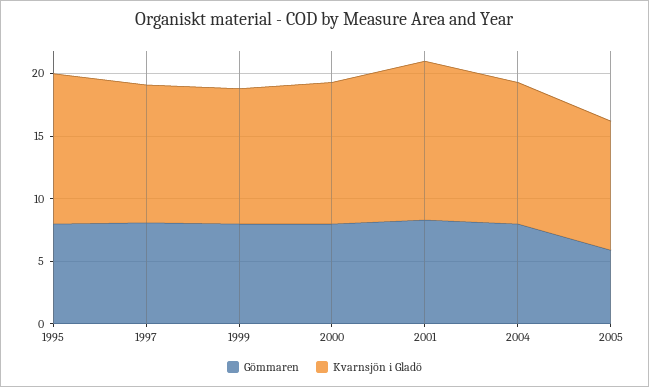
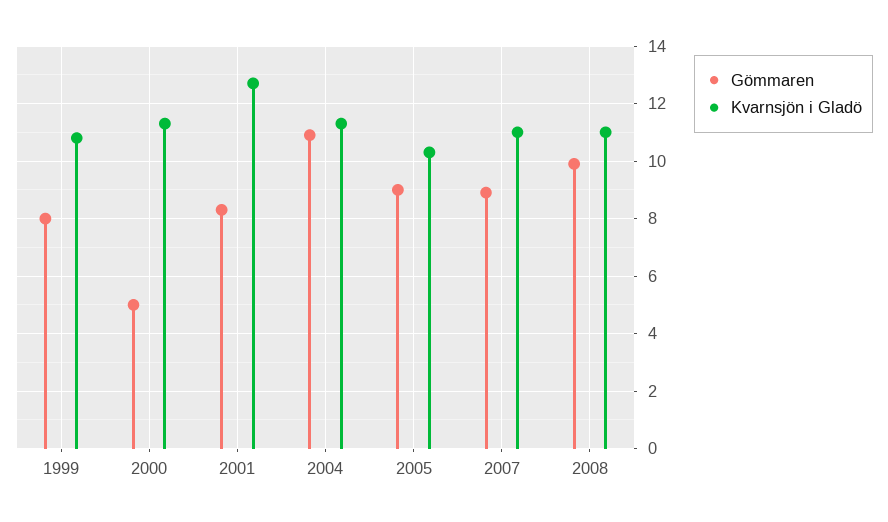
Gömmaren, 1995: 8 -> none
Kvarnsjön i Gladö, 1995: 12 -> none
Gömmaren, 1997: 8 -> none
Kvarnsjön i Gladö, 1997: 11 -> none
Gömmaren, 2000: 8 -> 5
Gömmaren, 2004: 8 -> 11
Gömmaren, 2005: 6 -> 9
Gömmaren, 2007: none -> 9
Kvarnsjön i Gladö, 2007: none -> 11
Gömmaren, 2008: none -> 10
Kvarnsjön i Gladö, 2008: none -> 11

